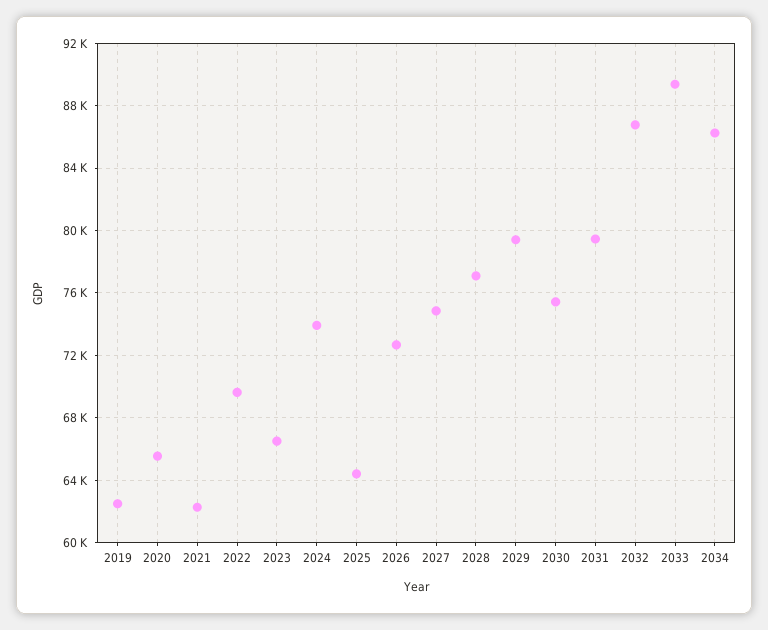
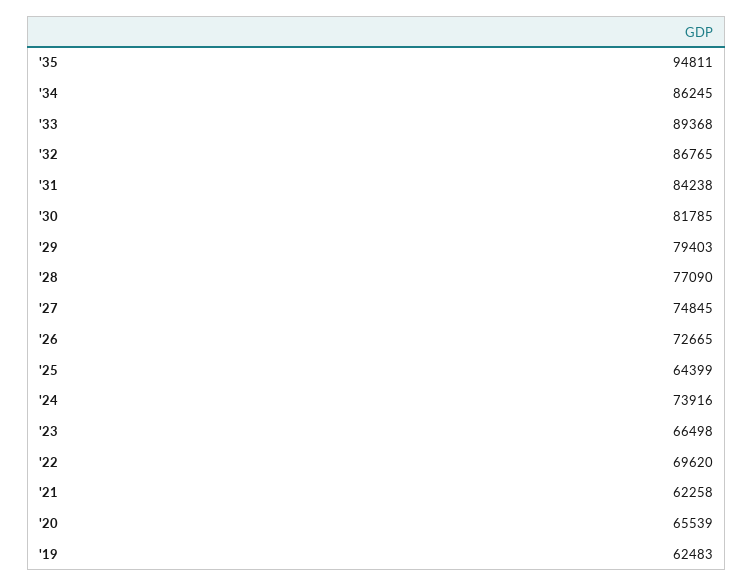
2030: 75500 -> 81785
2031: 79500 -> 84238
'35: none -> 94811

